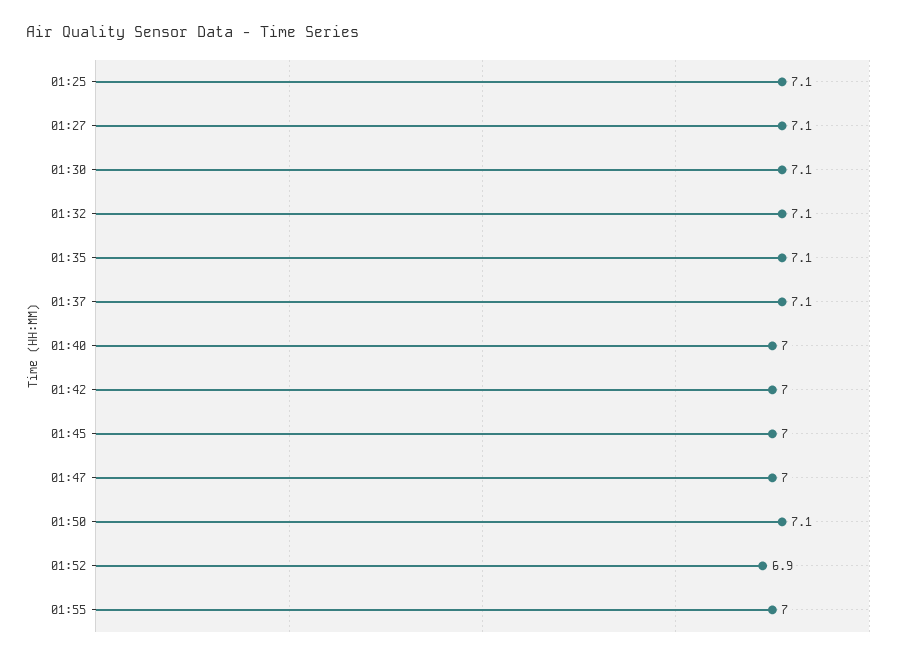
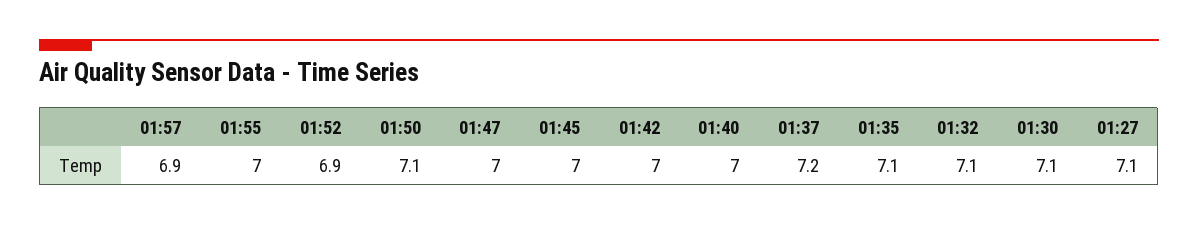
01:25: 7.1 -> none
01:37: 7.1 -> 7.2
01:57: none -> 6.9

